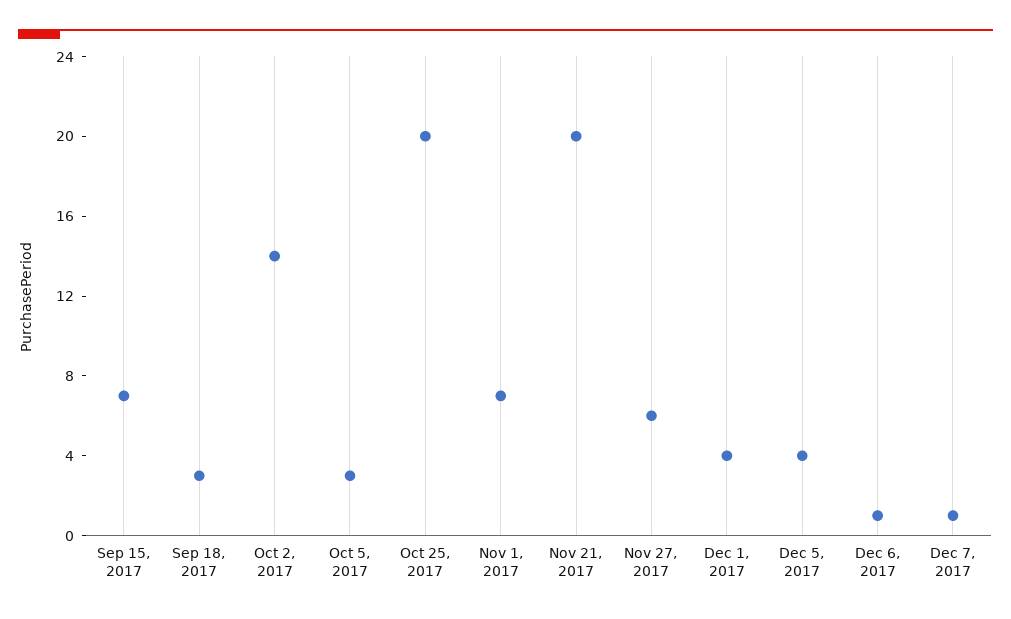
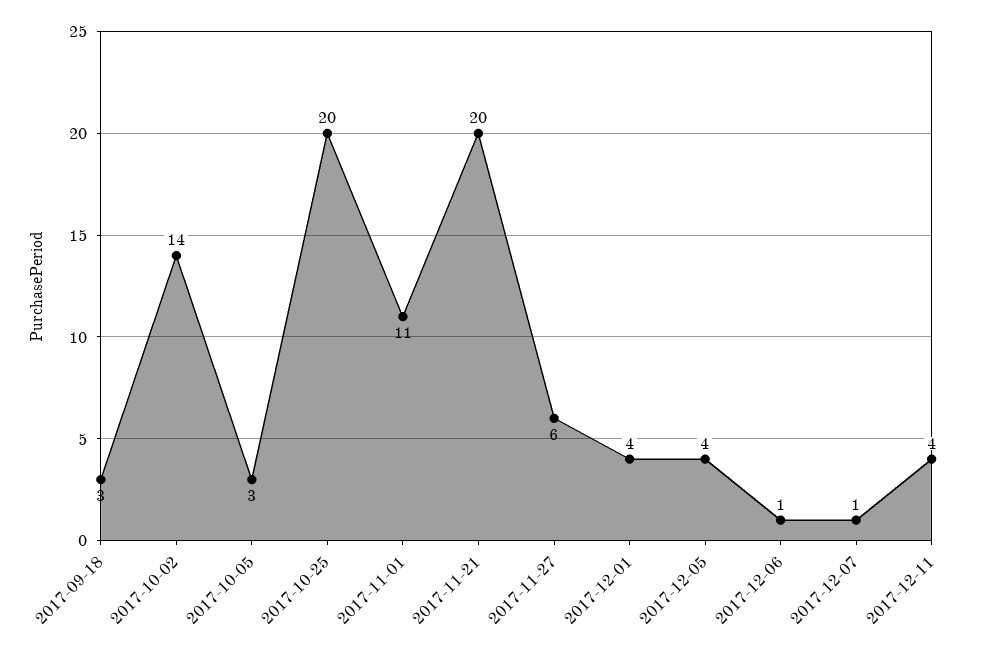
Sep 15, 2017: 7 -> none
Nov 1, 2017: 7 -> 11
2017-12-11: none -> 4

